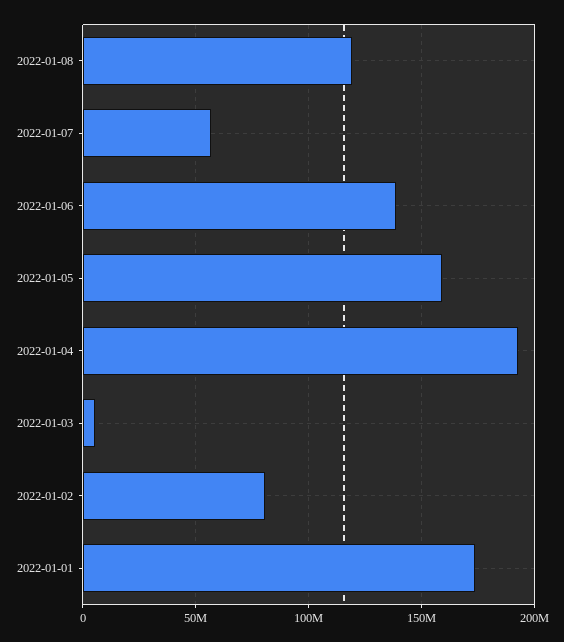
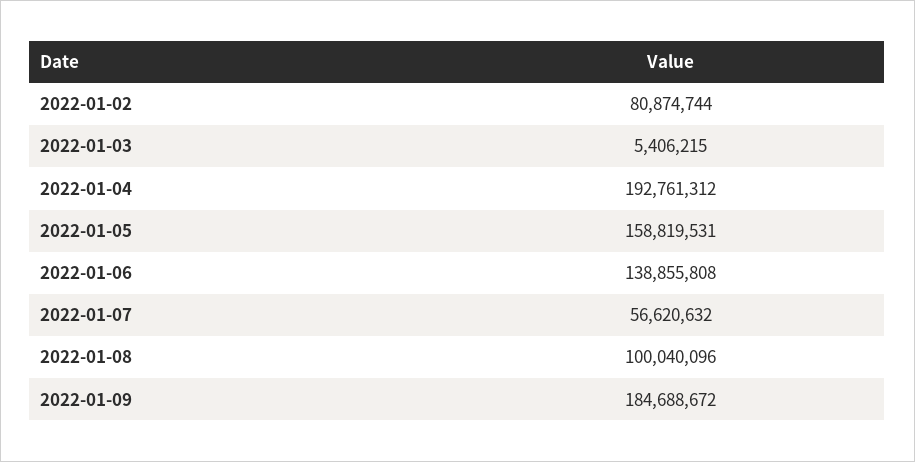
2022-01-08: 120000000 -> 100040096
2022-01-01: 175000000 -> none
2022-01-09: none -> 184688672

